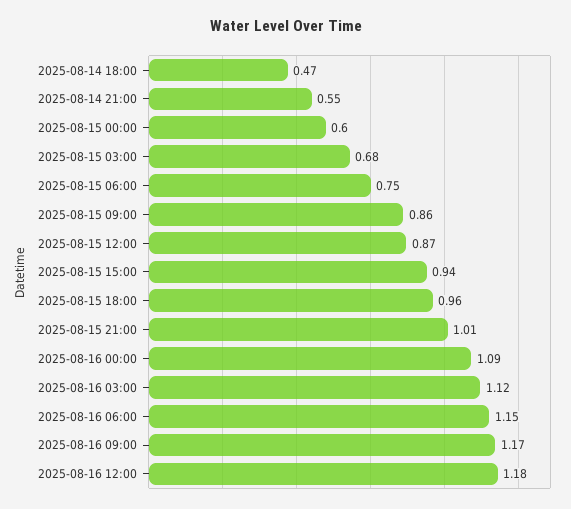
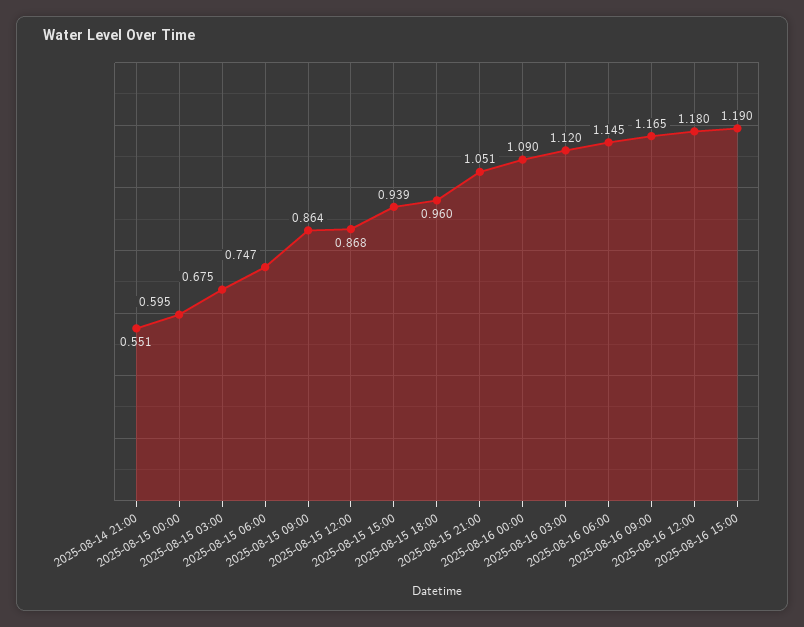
2025-08-14 18:00: 0.47 -> none
2025-08-15 21:00: 1.01 -> 1.051
2025-08-16 15:00: none -> 1.19

